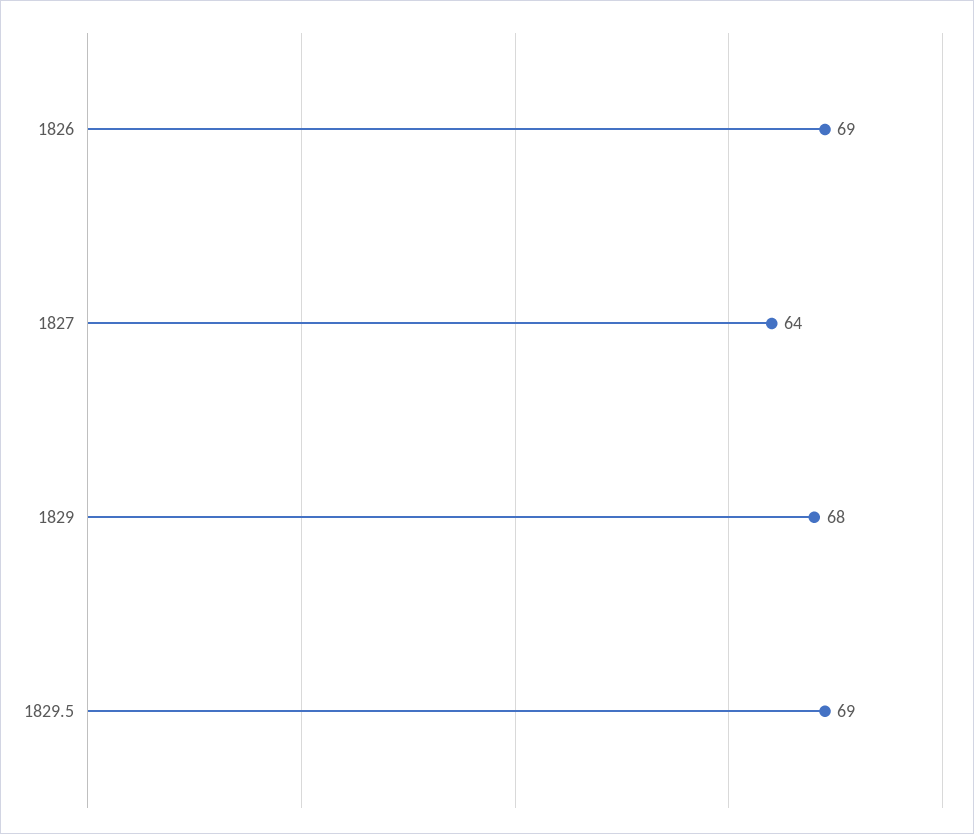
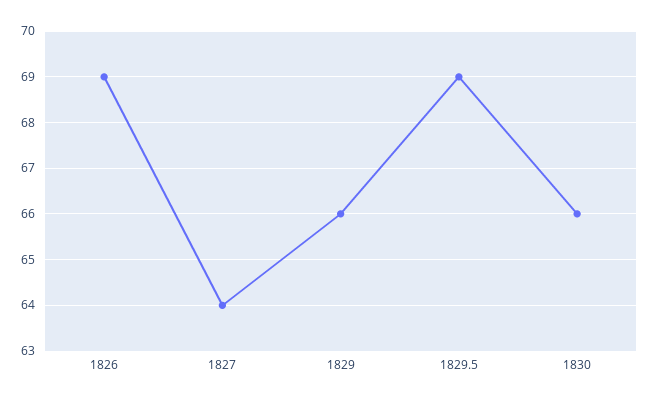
1829: 68 -> 66
1830: none -> 66

